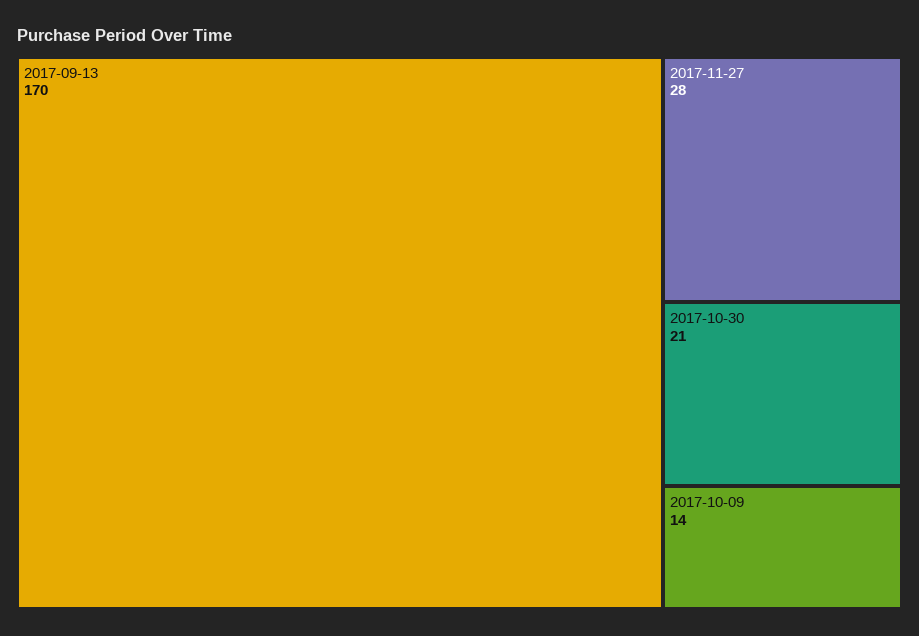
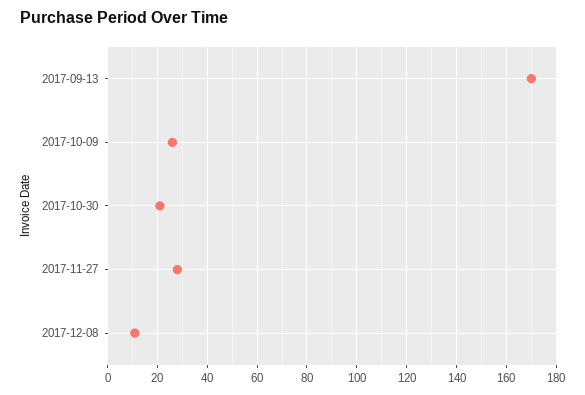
2017-10-09: 14 -> 25
2017-12-08: none -> 10

